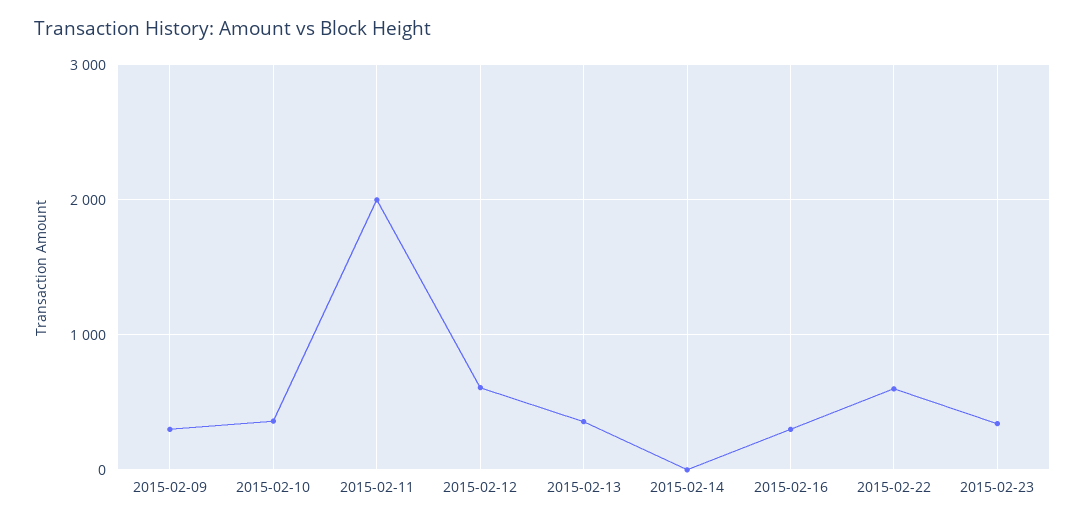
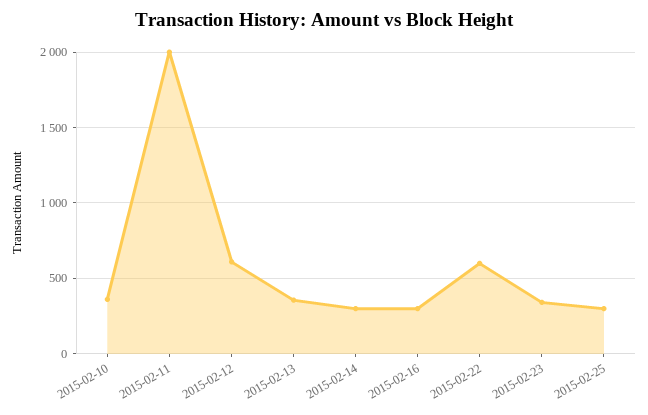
2015-02-09: 300 -> none
2015-02-14: 0 -> 300
2015-02-25: none -> 300

